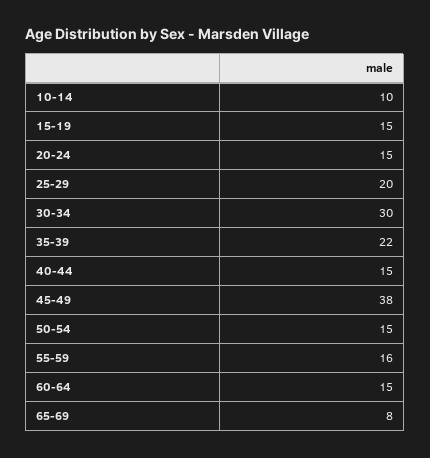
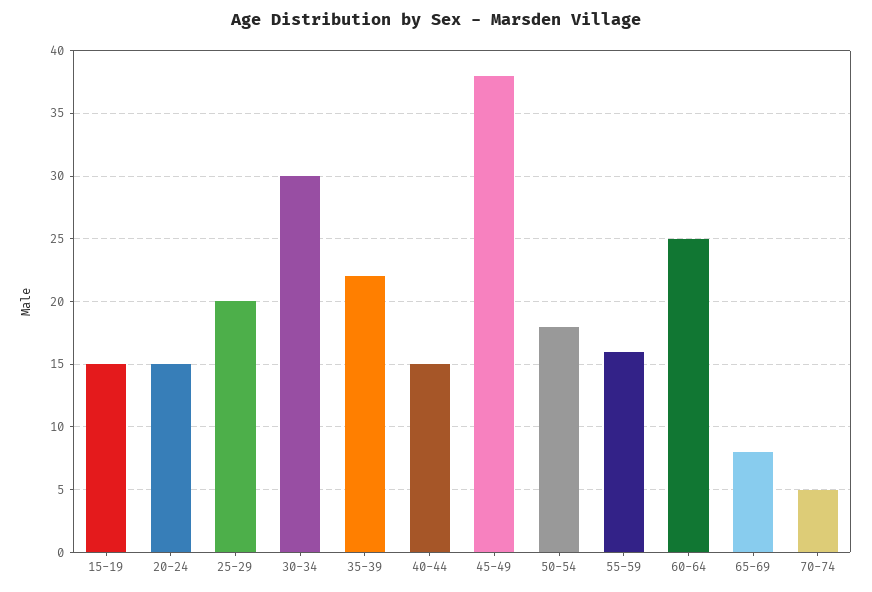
10-14: 10 -> none
50-54: 15 -> 18
60-64: 15 -> 25
70-74: none -> 5

